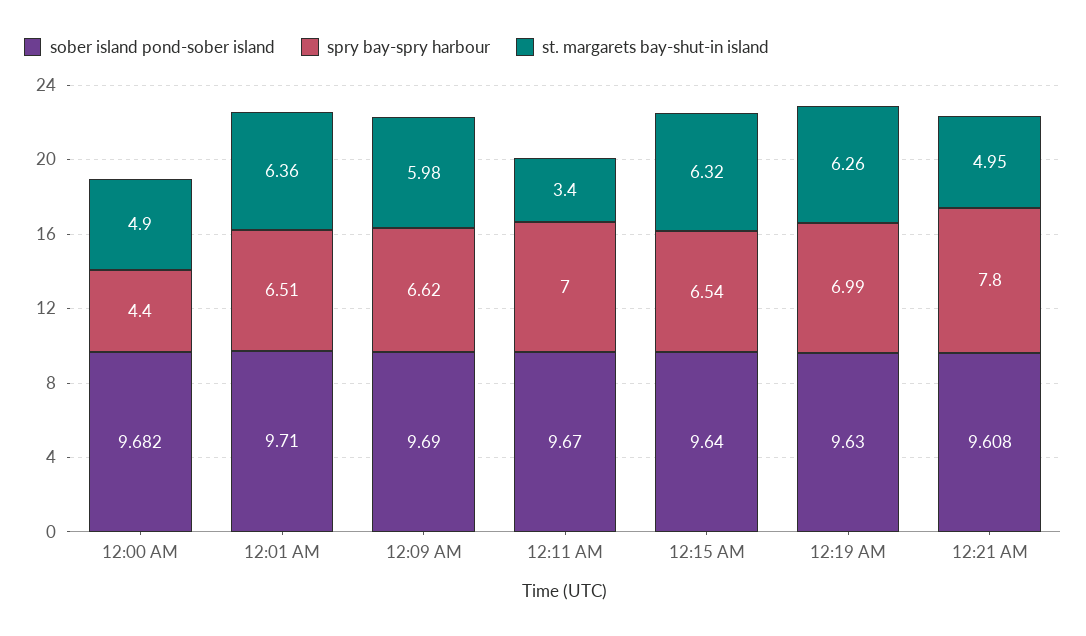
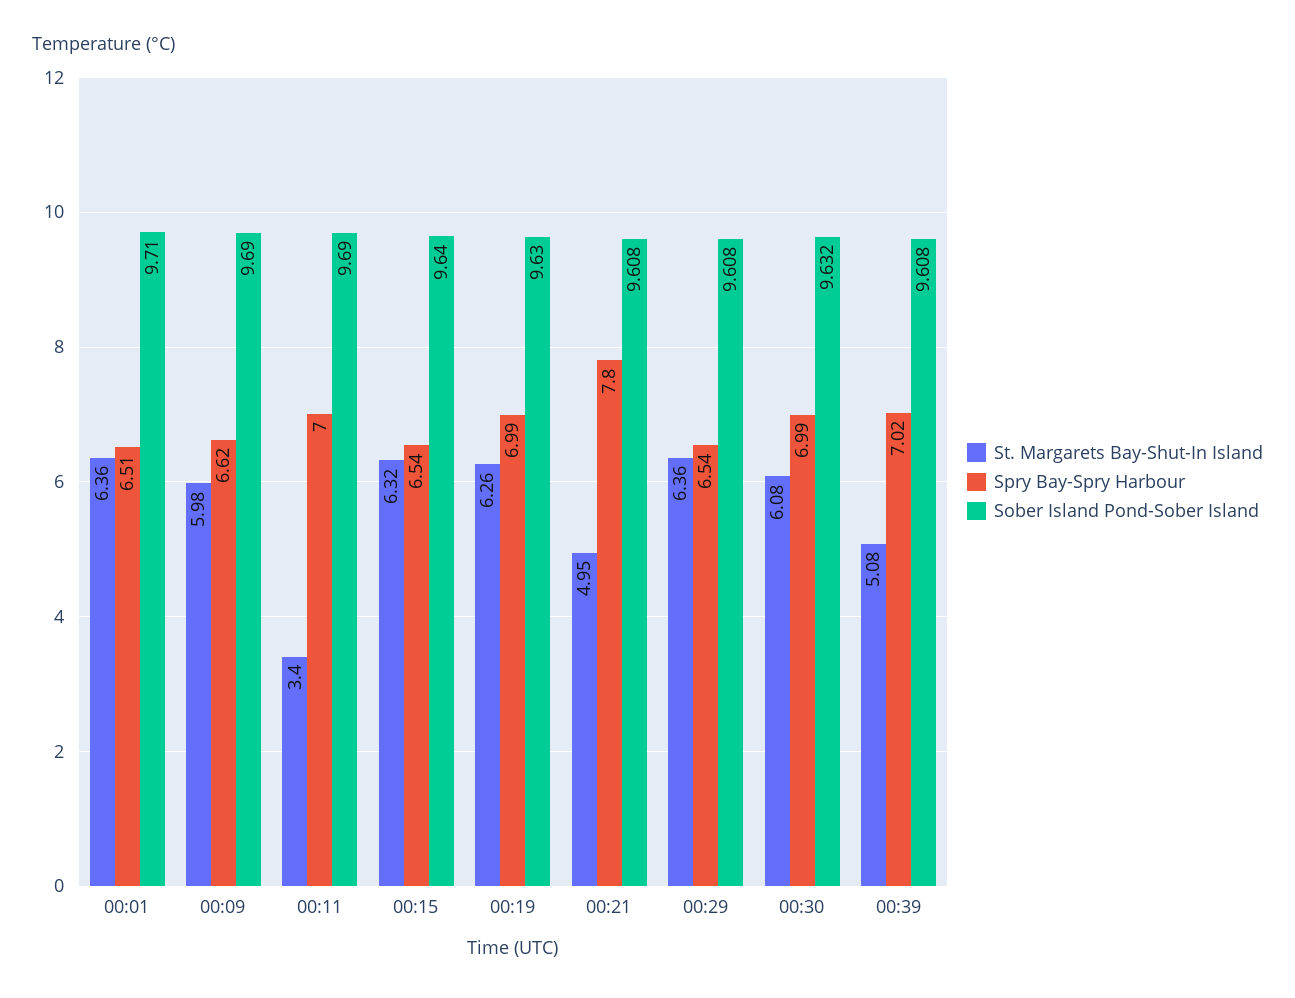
sober island pond-sober island, 12:00 AM: 9.682 -> none
spry bay-spry harbour, 12:00 AM: 4.4 -> none
st. margarets bay-shut-in island, 12:00 AM: 4.9 -> none
sober island pond-sober island, 12:11 AM: 9.67 -> 9.69
st. margarets bay-shut-in island, 00:29: none -> 6.36
spry bay-spry harbour, 00:29: none -> 6.54
sober island pond-sober island, 00:29: none -> 9.608
st. margarets bay-shut-in island, 00:30: none -> 6.08
spry bay-spry harbour, 00:30: none -> 6.99
sober island pond-sober island, 00:30: none -> 9.632
st. margarets bay-shut-in island, 00:39: none -> 5.08
spry bay-spry harbour, 00:39: none -> 7.02
sober island pond-sober island, 00:39: none -> 9.608

